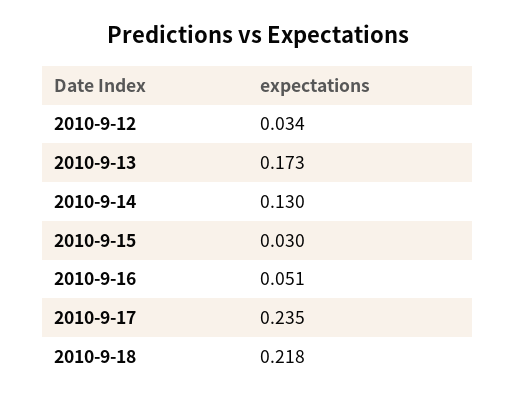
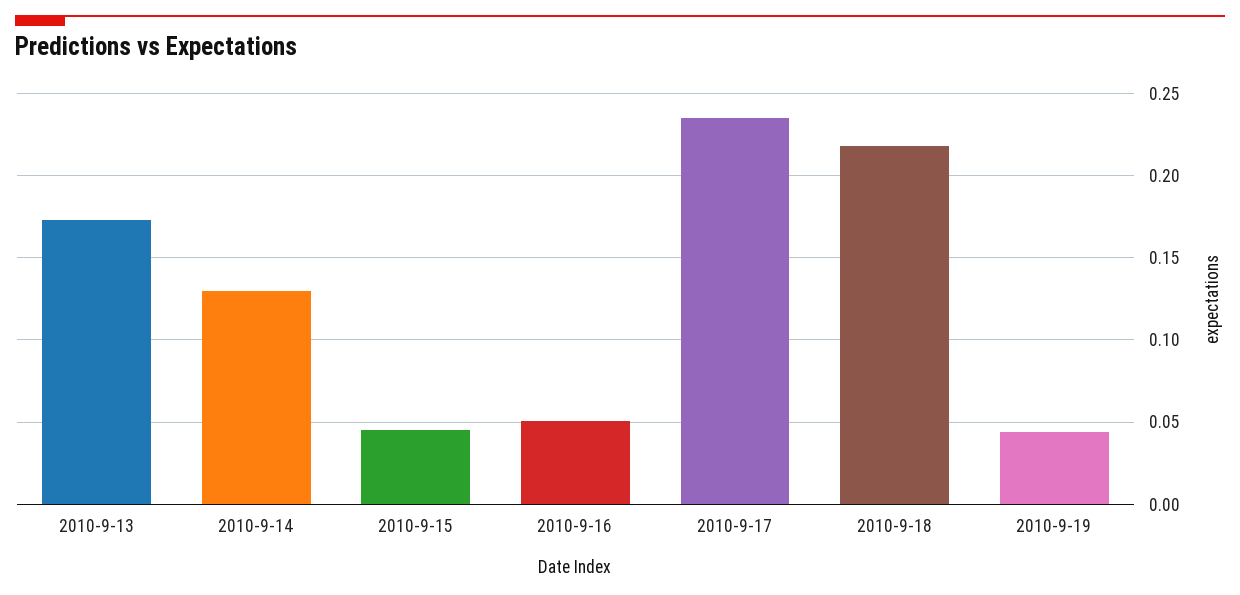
2010-9-12: 0.034 -> none
2010-9-15: 0.03 -> 0.045
2010-9-19: none -> 0.045

